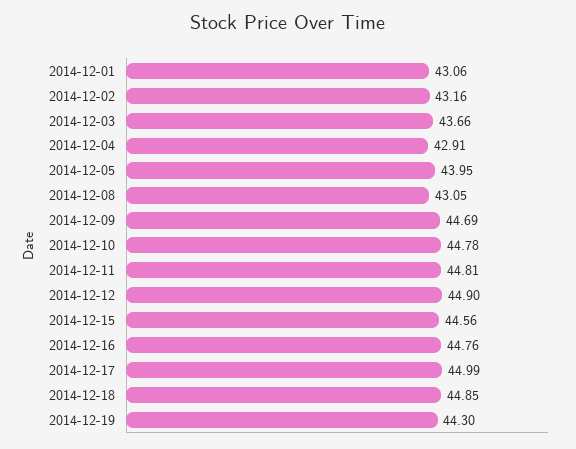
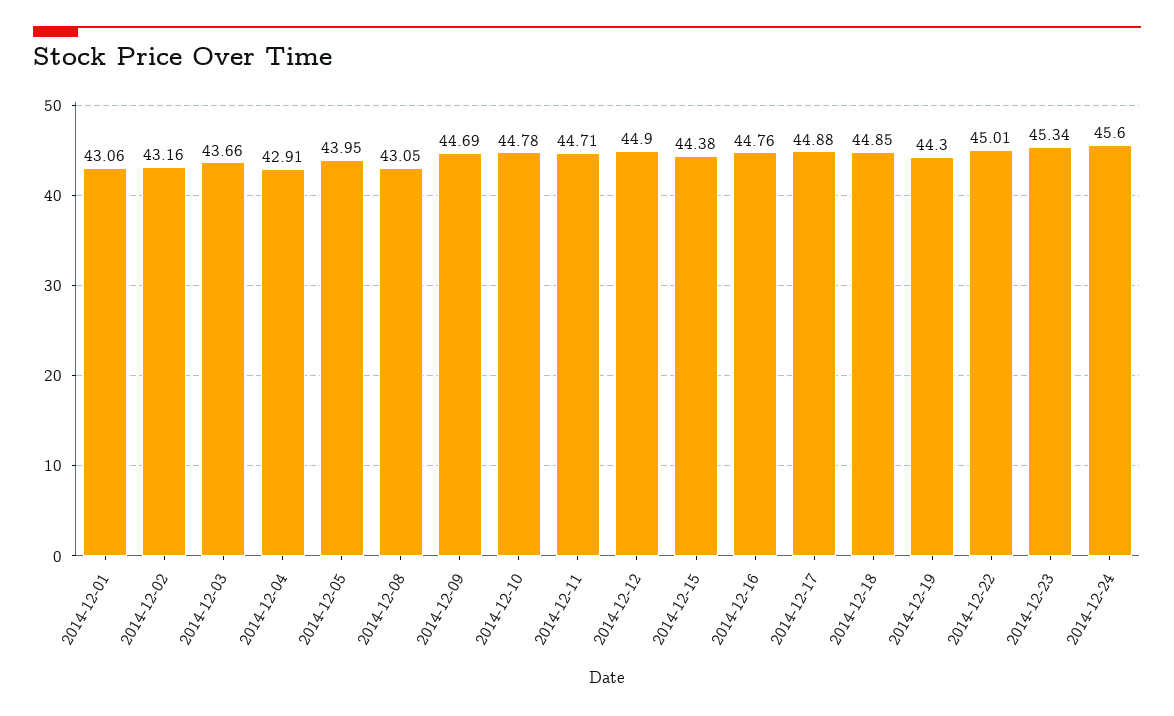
2014-12-11: 44.81 -> 44.71
2014-12-15: 44.56 -> 44.38
2014-12-17: 44.99 -> 44.88
2014-12-22: none -> 45.01
2014-12-23: none -> 45.34
2014-12-24: none -> 45.6

